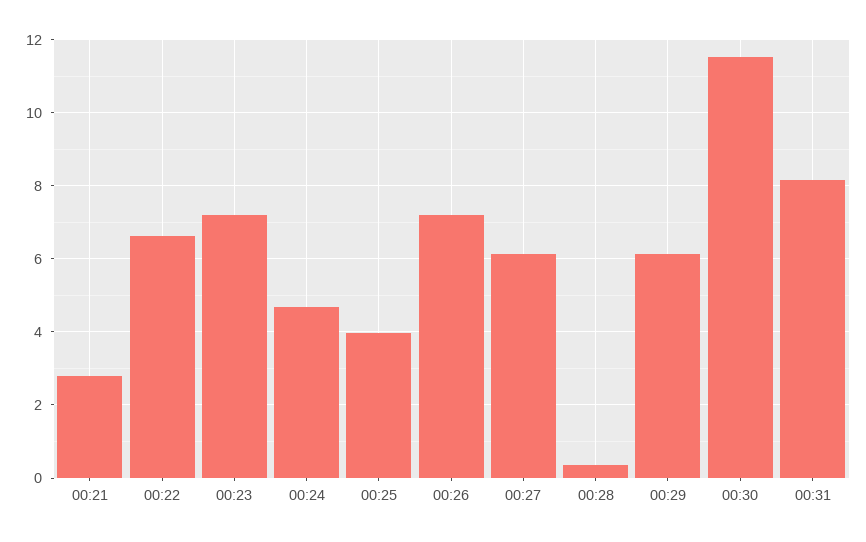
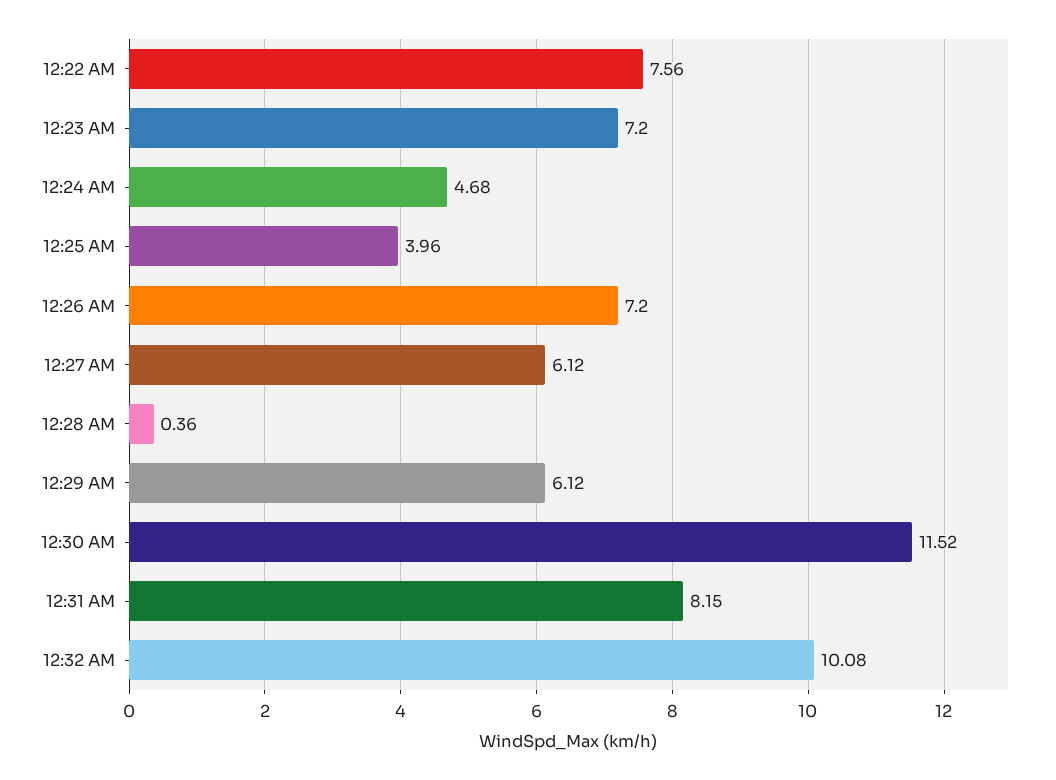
00:21: 2.8 -> none
00:22: 6.6 -> 7.56
12:32 AM: none -> 10.08

